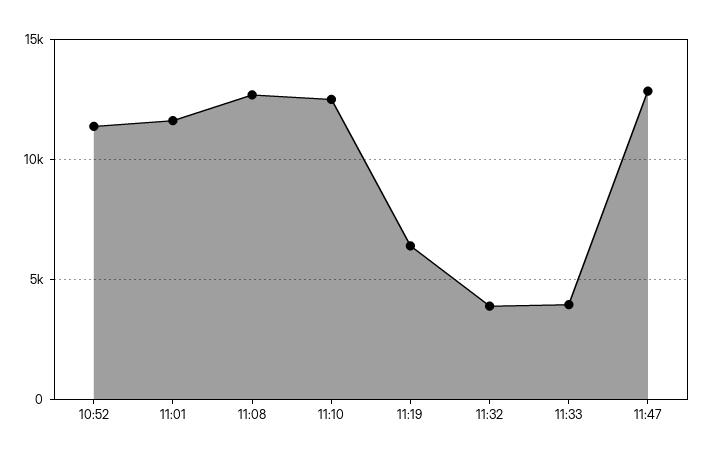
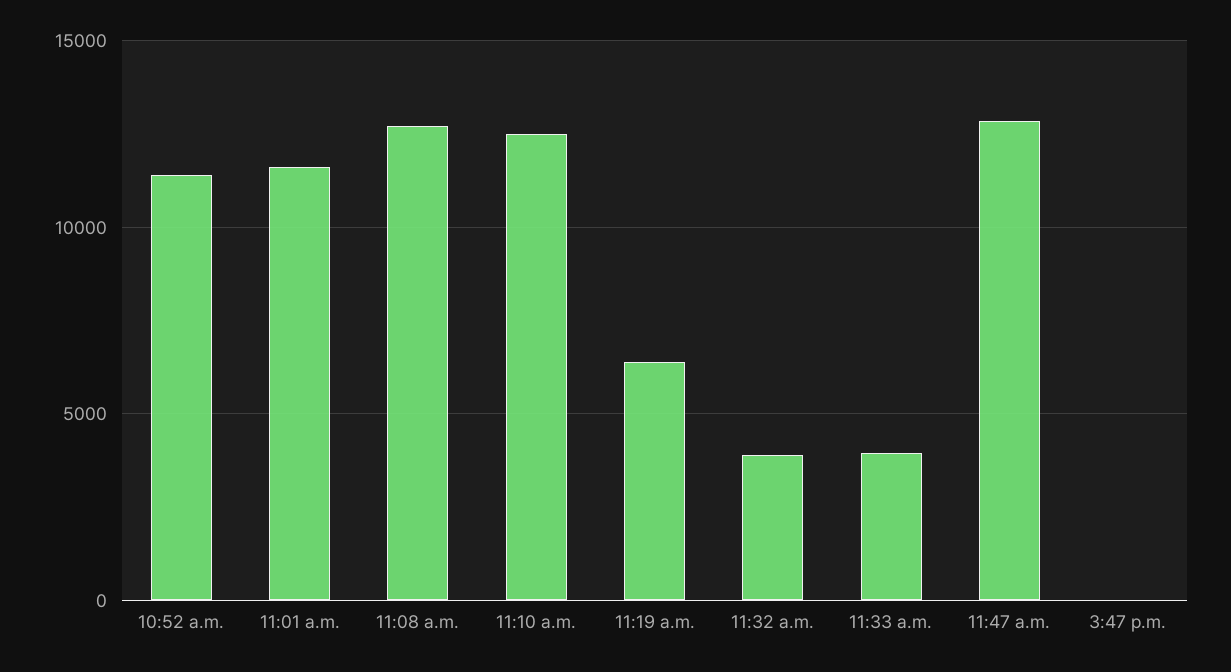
3:47 p.m.: none -> 0

